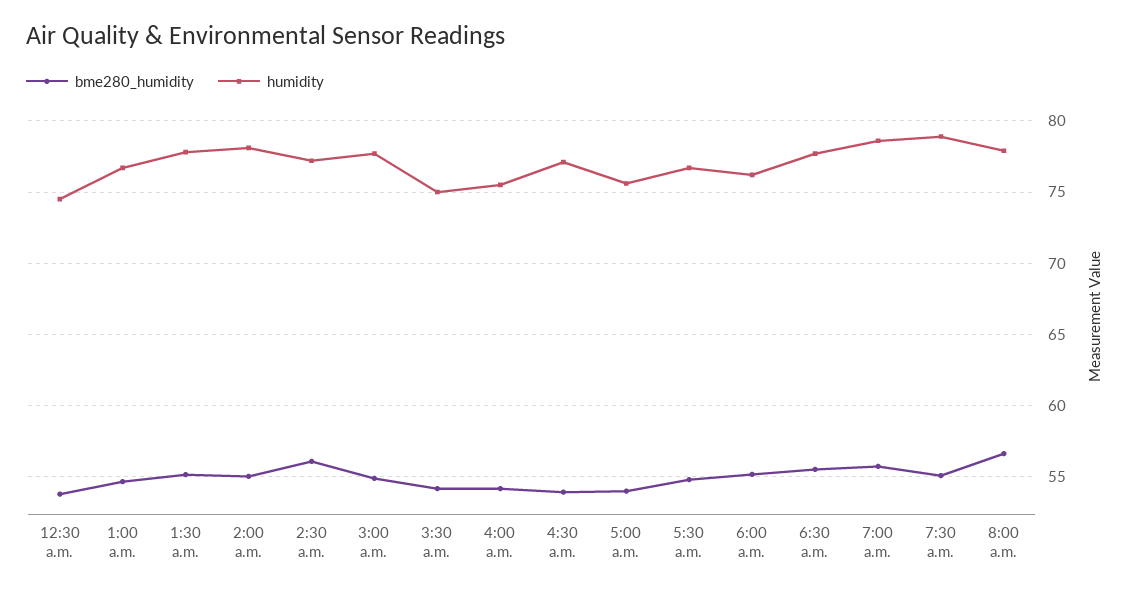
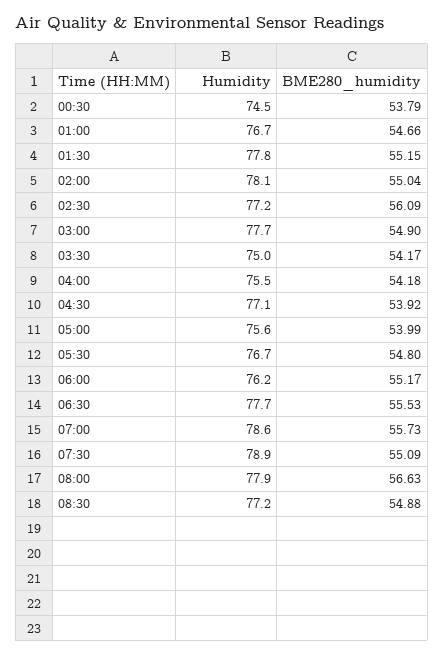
humidity, 08:30: none -> 77.2
bme280_humidity, 08:30: none -> 54.88

